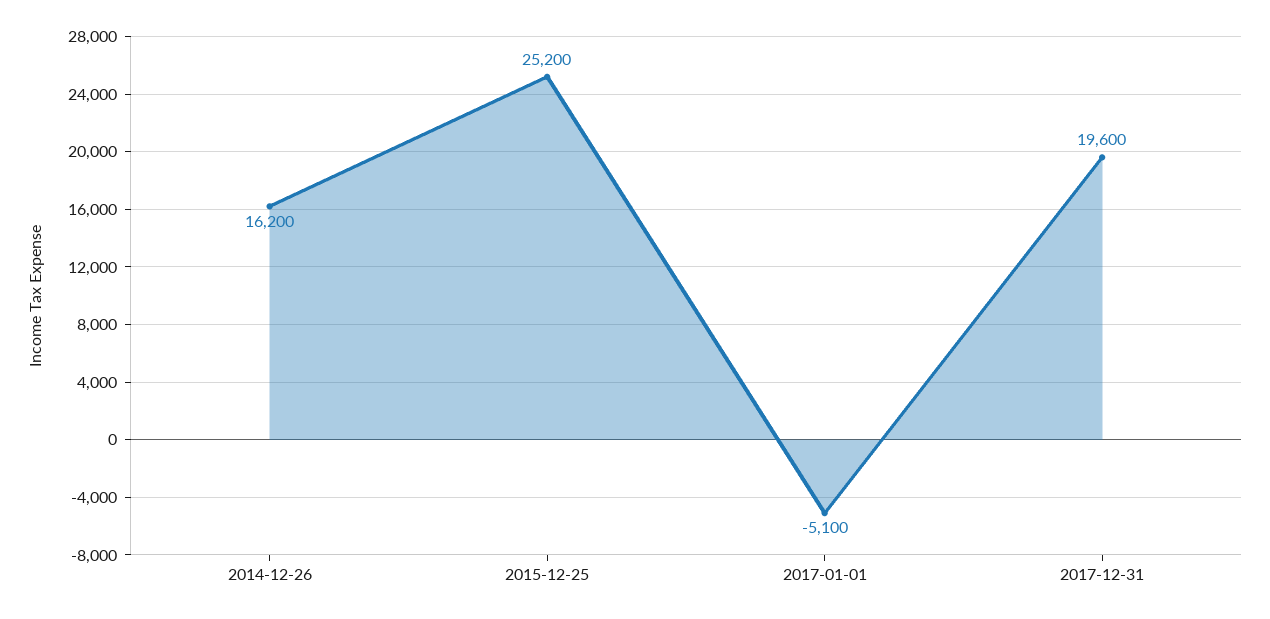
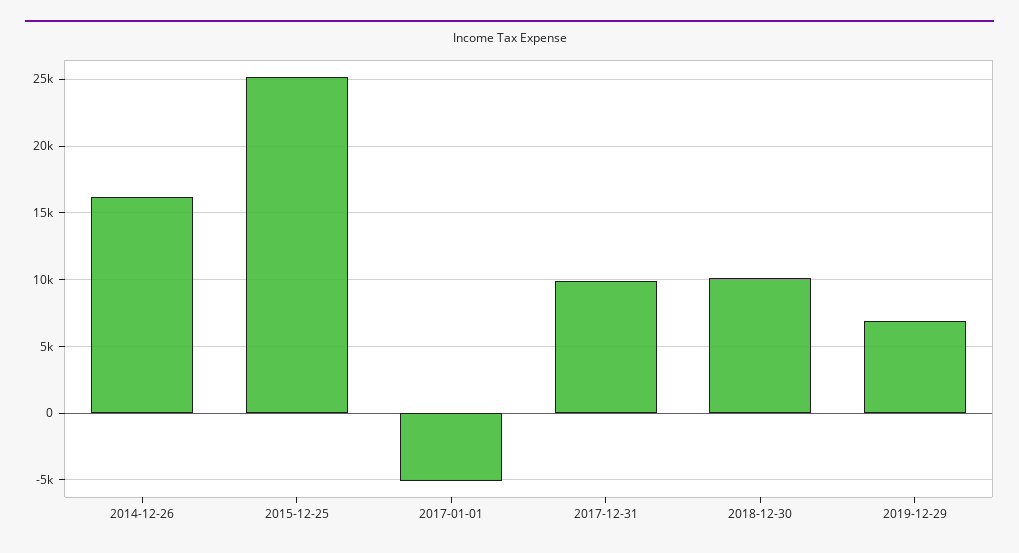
2017-12-31: 19600 -> 10000
2018-12-30: none -> 10000
2019-12-29: none -> 7000

